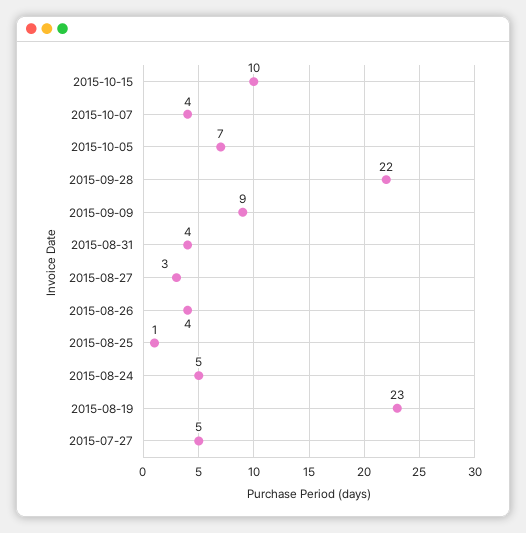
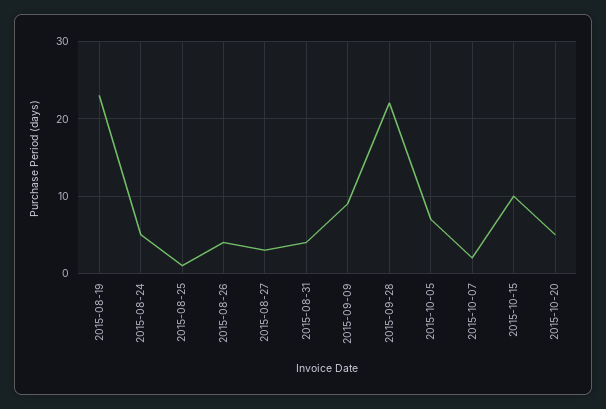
2015-10-07: 4 -> 2
2015-07-27: 5 -> none
2015-10-20: none -> 5

